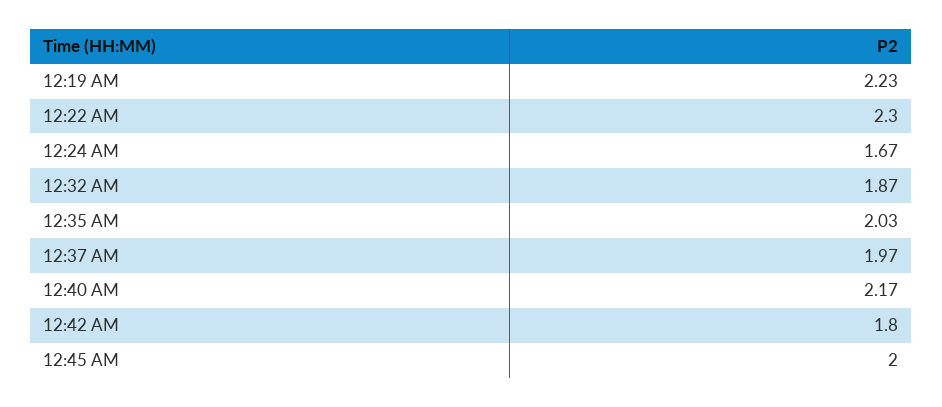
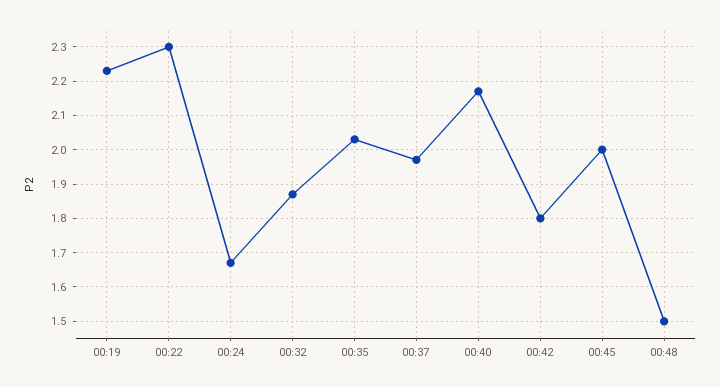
00:48: none -> 1.5

